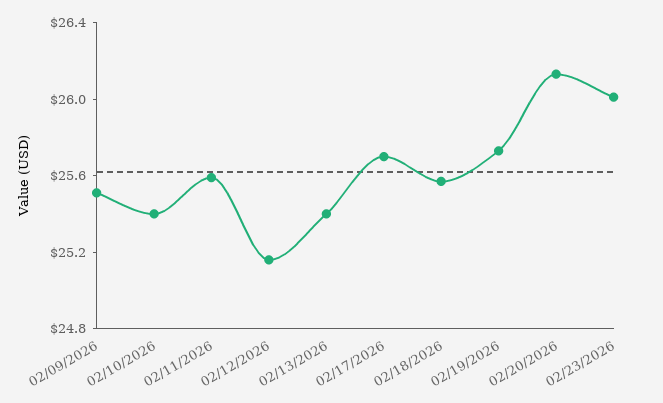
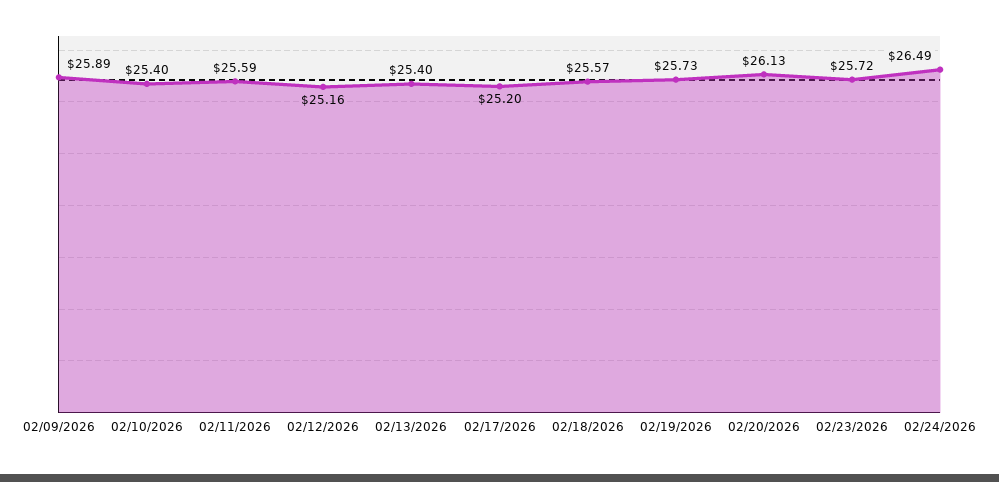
02/09/2026: 25.5 -> 25.89
02/17/2026: 25.7 -> 25.2
02/23/2026: 26 -> 25.72
02/24/2026: none -> 26.49

